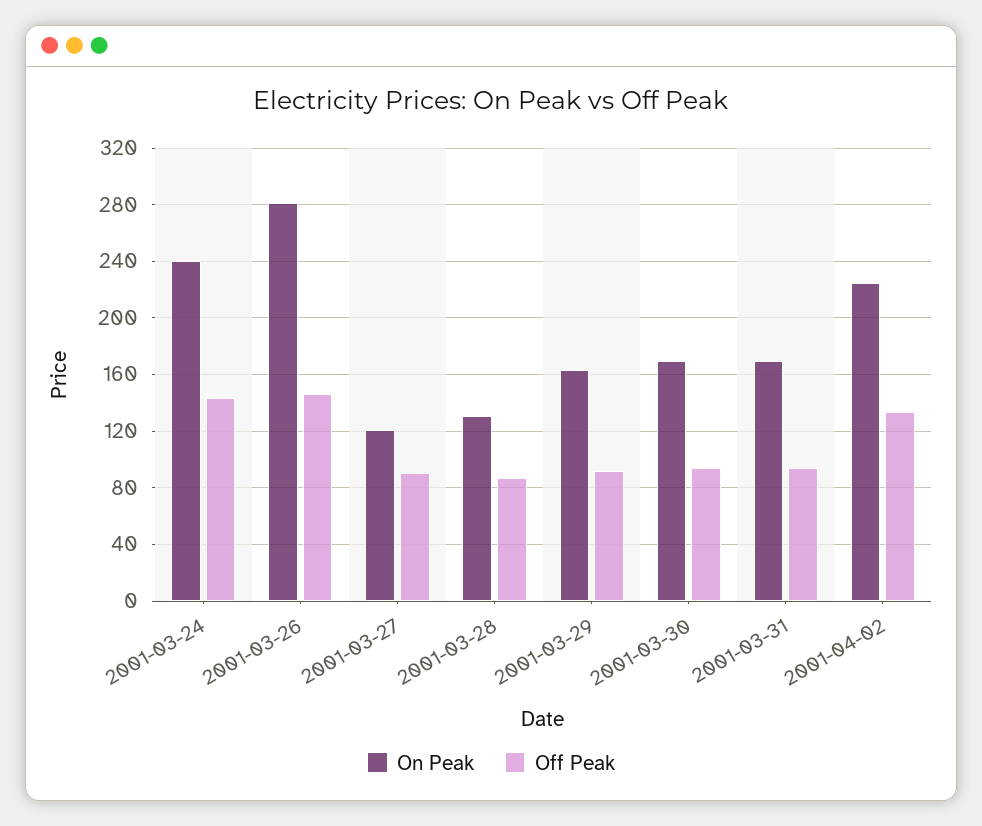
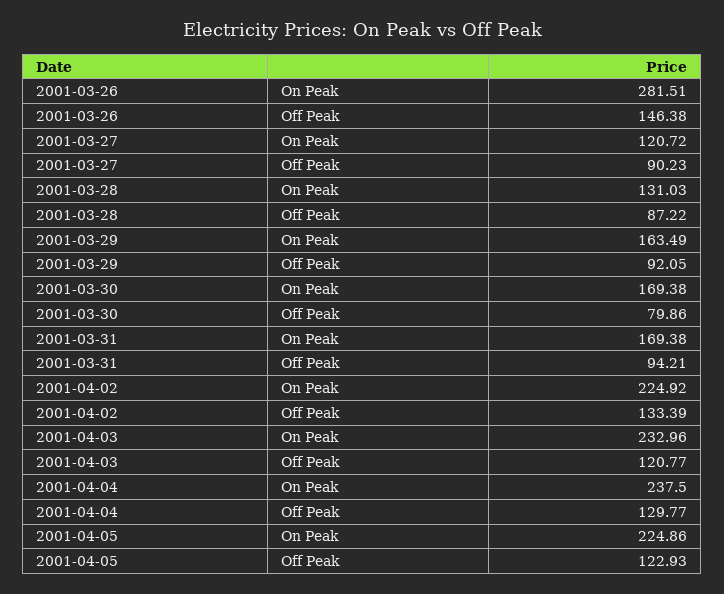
On Peak, 2001-03-24: 240 -> none
Off Peak, 2001-03-24: 145 -> none
Off Peak, 2001-03-30: 95 -> 79.86
On Peak, 2001-04-03: none -> 232.96
Off Peak, 2001-04-03: none -> 120.77
On Peak, 2001-04-04: none -> 237.5
Off Peak, 2001-04-04: none -> 129.77
On Peak, 2001-04-05: none -> 224.86
Off Peak, 2001-04-05: none -> 122.93

